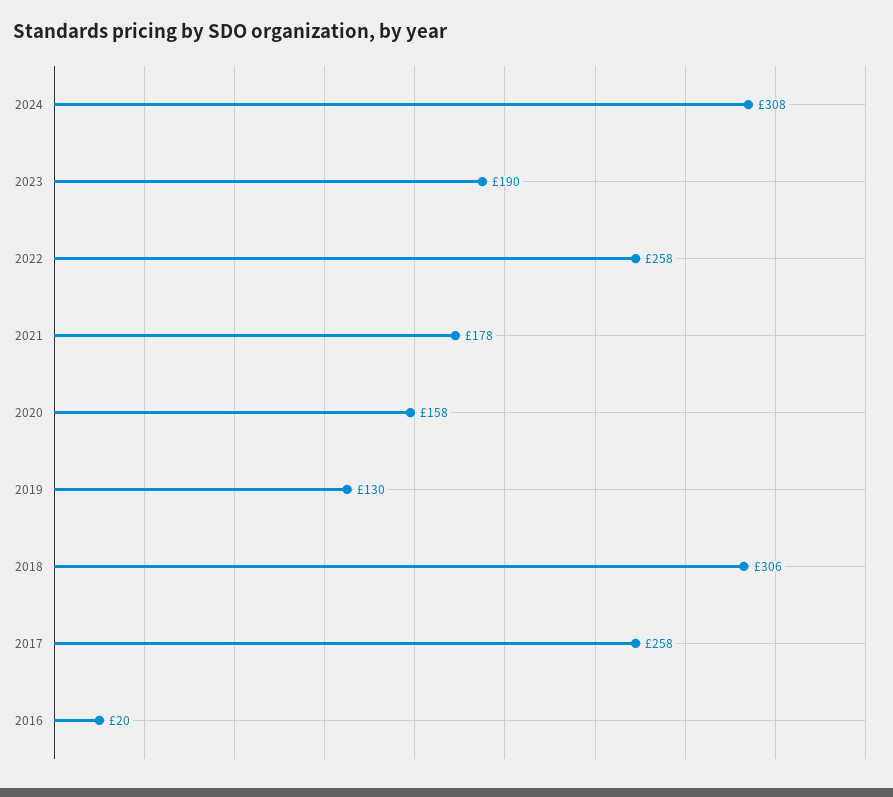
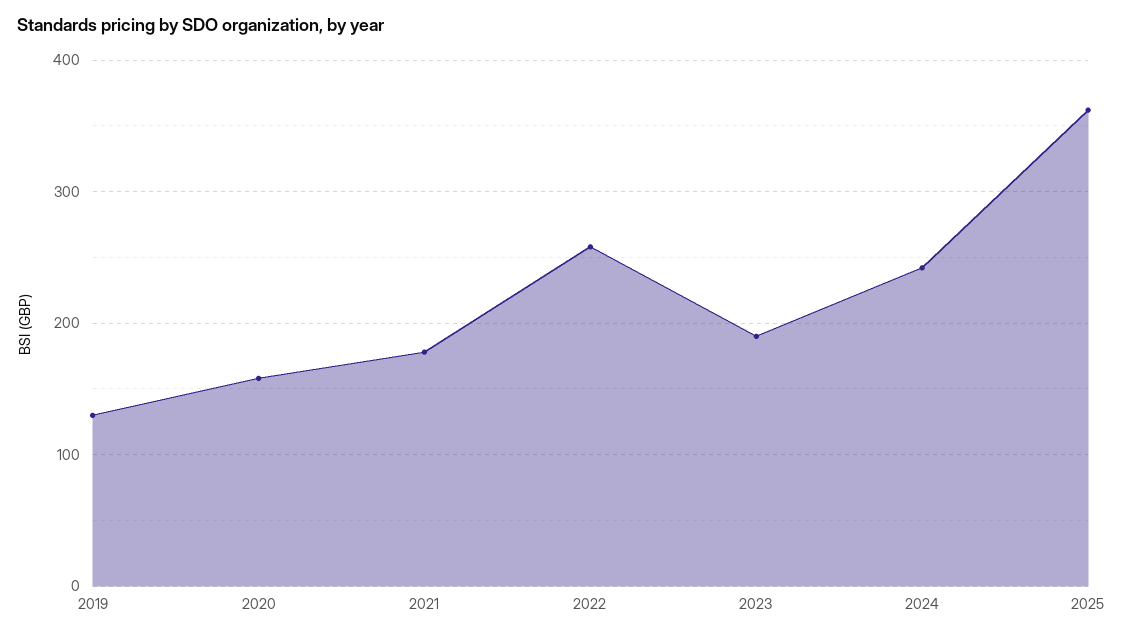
2024: 308 -> 240
2018: 306 -> none
2017: 258 -> none
2016: 20 -> none
2025: none -> 360

